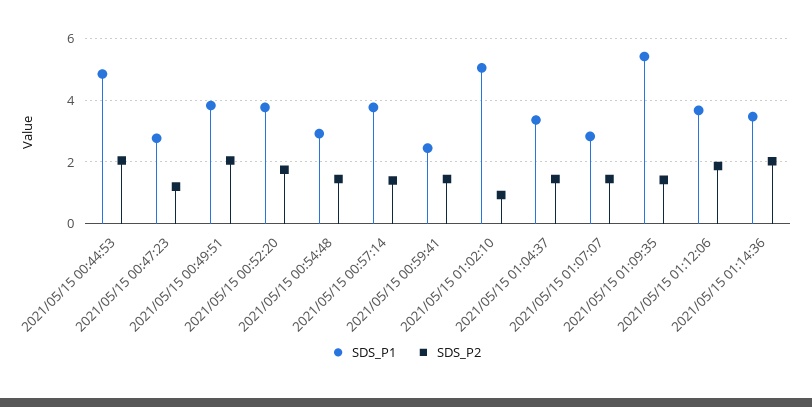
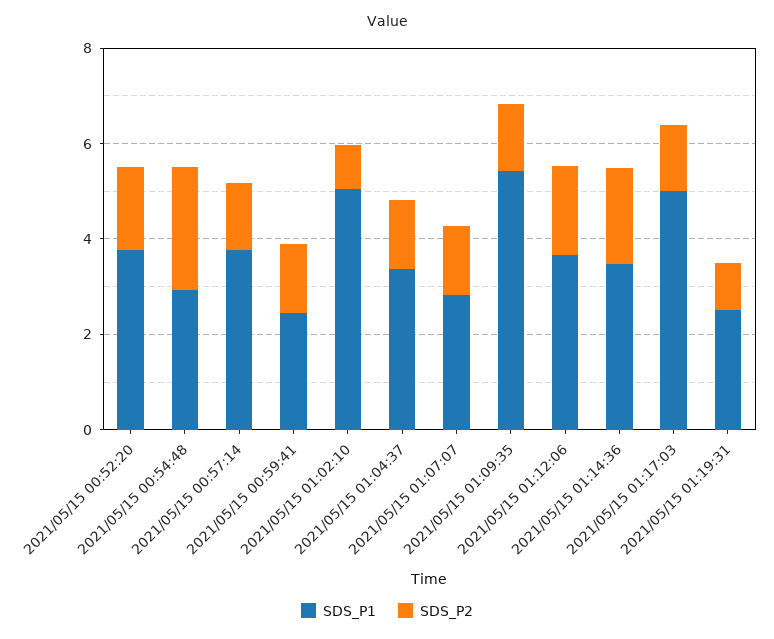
SDS_P1, 2021/05/15 00:44:53: 4.8 -> none
SDS_P2, 2021/05/15 00:44:53: 2 -> none
SDS_P1, 2021/05/15 00:47:23: 2.8 -> none
SDS_P2, 2021/05/15 00:47:23: 1.2 -> none
SDS_P1, 2021/05/15 00:49:51: 3.8 -> none
SDS_P2, 2021/05/15 00:49:51: 2 -> none
SDS_P2, 2021/05/15 00:54:48: 1.4 -> 2.5
SDS_P1, 2021/05/15 01:17:03: none -> 5
SDS_P2, 2021/05/15 01:17:03: none -> 1.5
SDS_P1, 2021/05/15 01:19:31: none -> 2.5
SDS_P2, 2021/05/15 01:19:31: none -> 1

